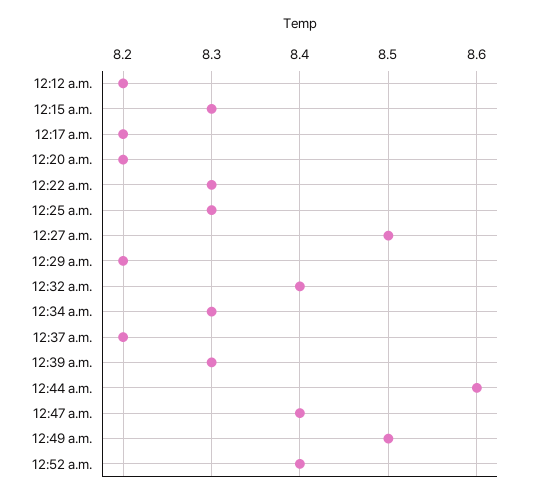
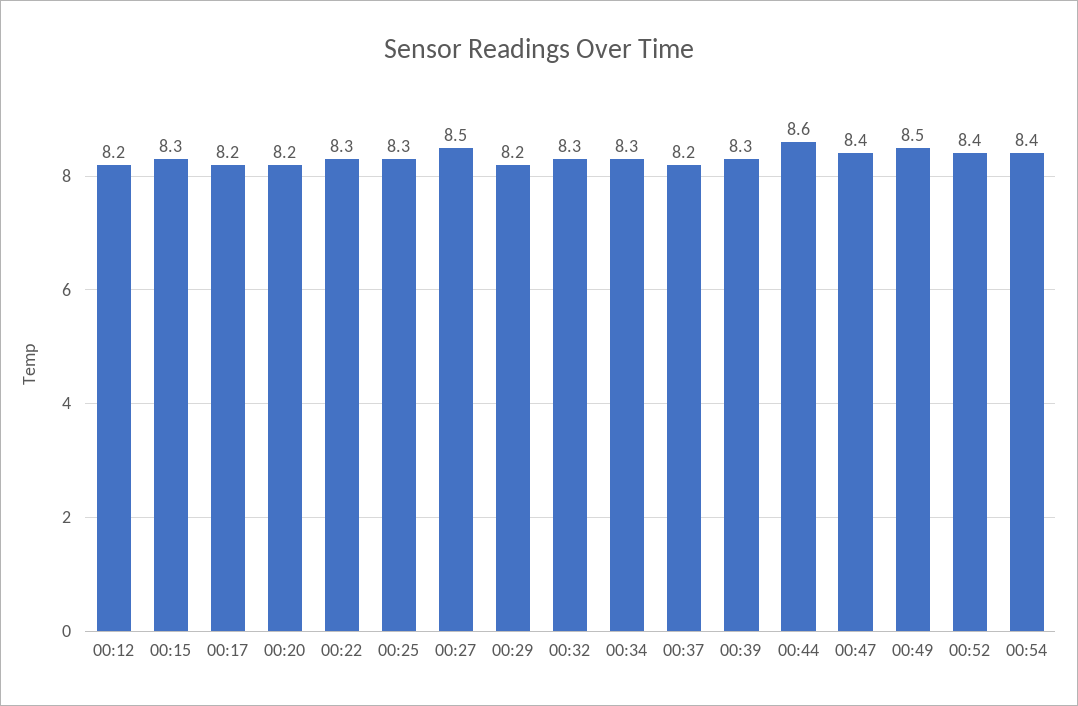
12:32 a.m.: 8.4 -> 8.3
00:54: none -> 8.4

